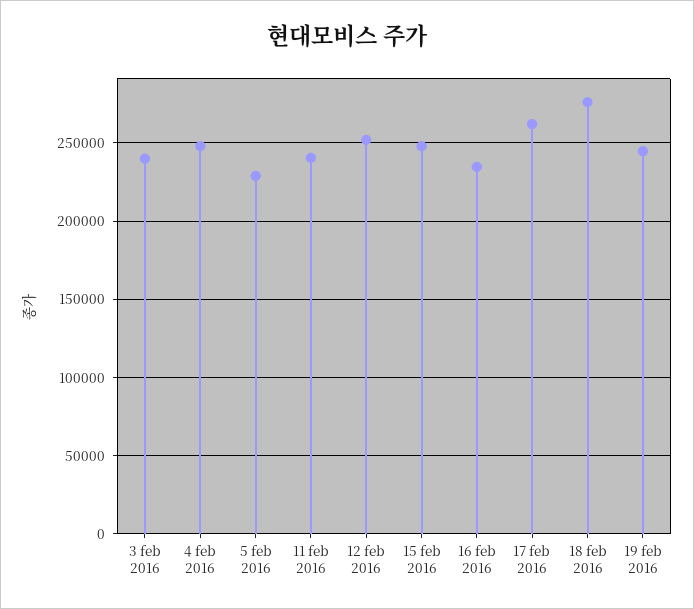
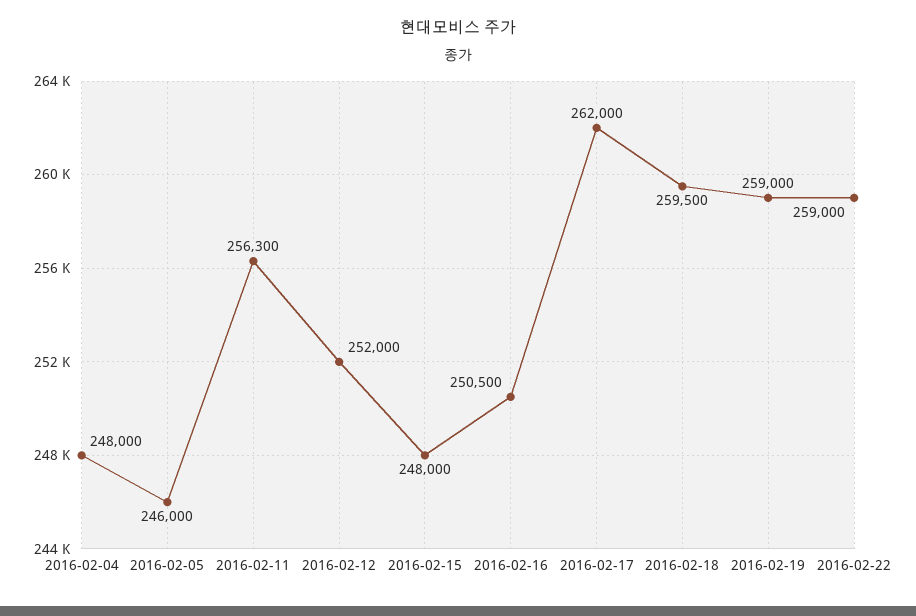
3 feb 2016: 240000 -> none
5 feb 2016: 230000 -> 246000
11 feb 2016: 240000 -> 256300
16 feb 2016: 235000 -> 250500
18 feb 2016: 275000 -> 259500
19 feb 2016: 245000 -> 259000
2016-02-22: none -> 259000

